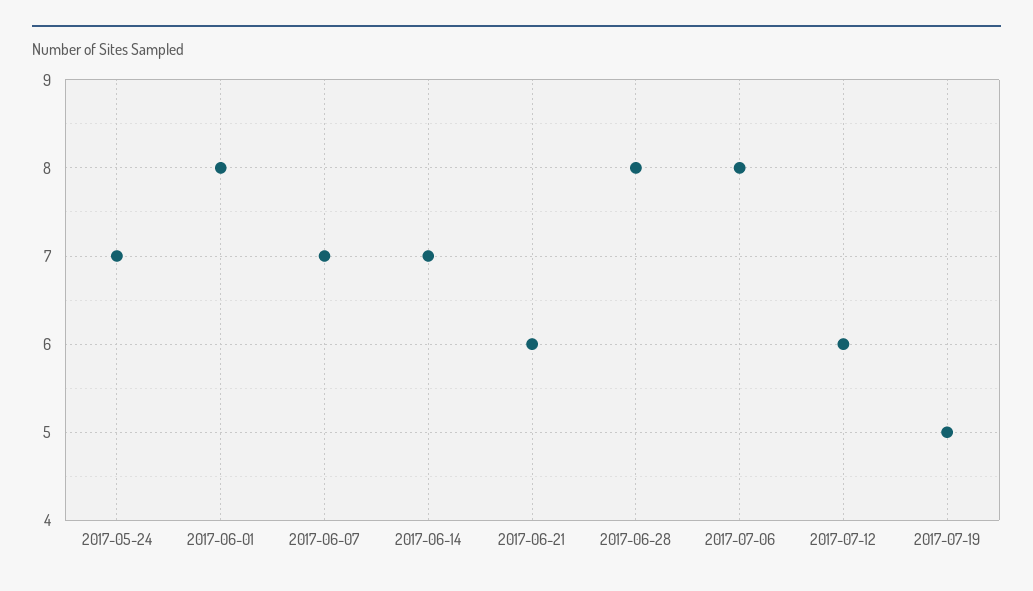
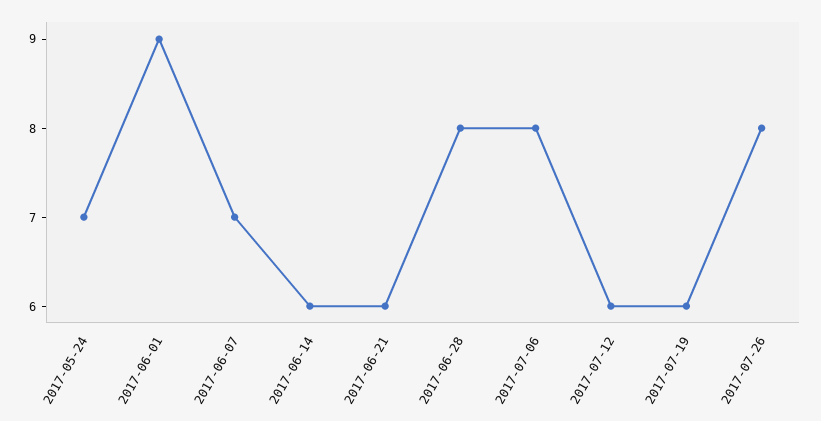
2017-06-01: 8 -> 9
2017-06-14: 7 -> 6
2017-07-19: 5 -> 6
2017-07-26: none -> 8

